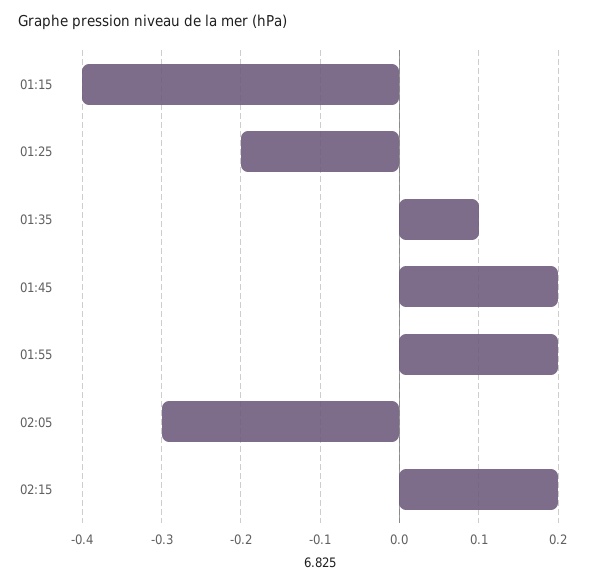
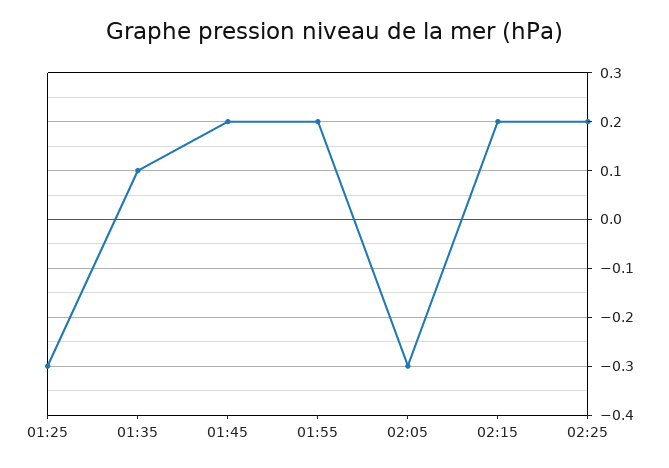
01:15: -0.4 -> none
01:25: -0.2 -> -0.3
02:25: none -> 0.2

